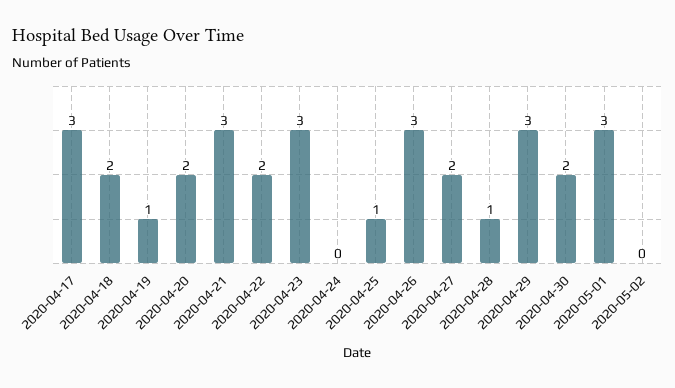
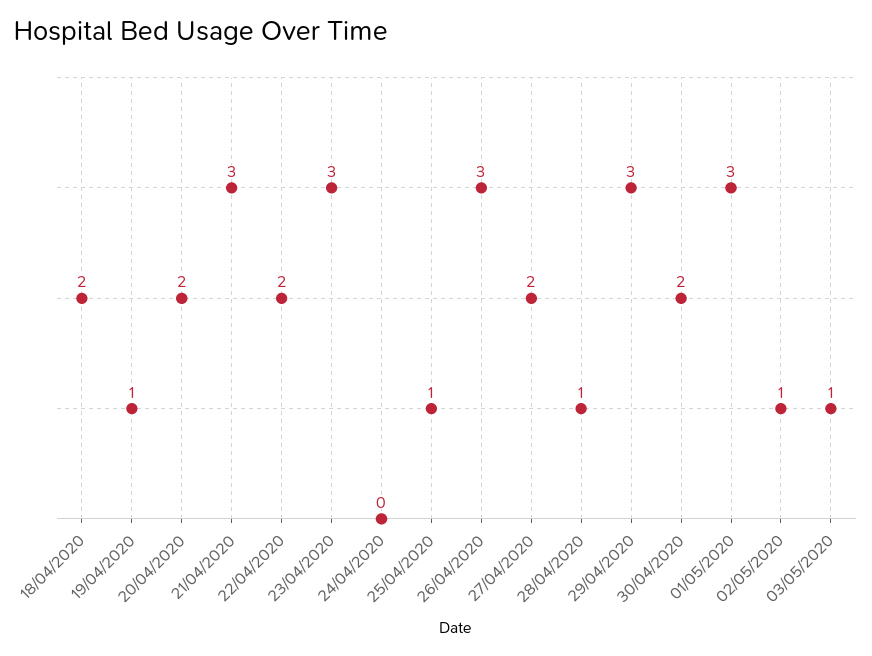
2020-04-17: 3 -> none
2020-05-02: 0 -> 1
03/05/2020: none -> 1

